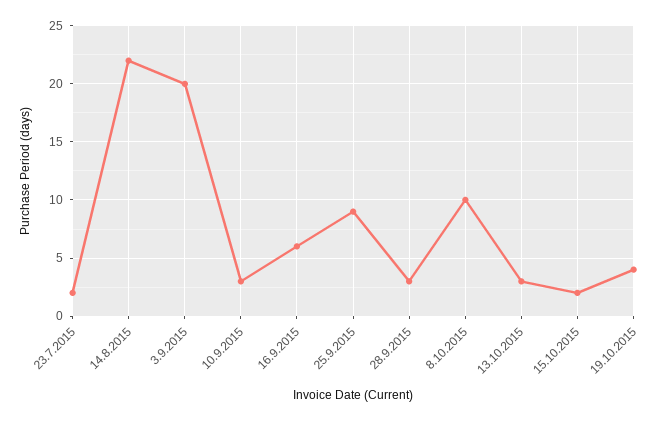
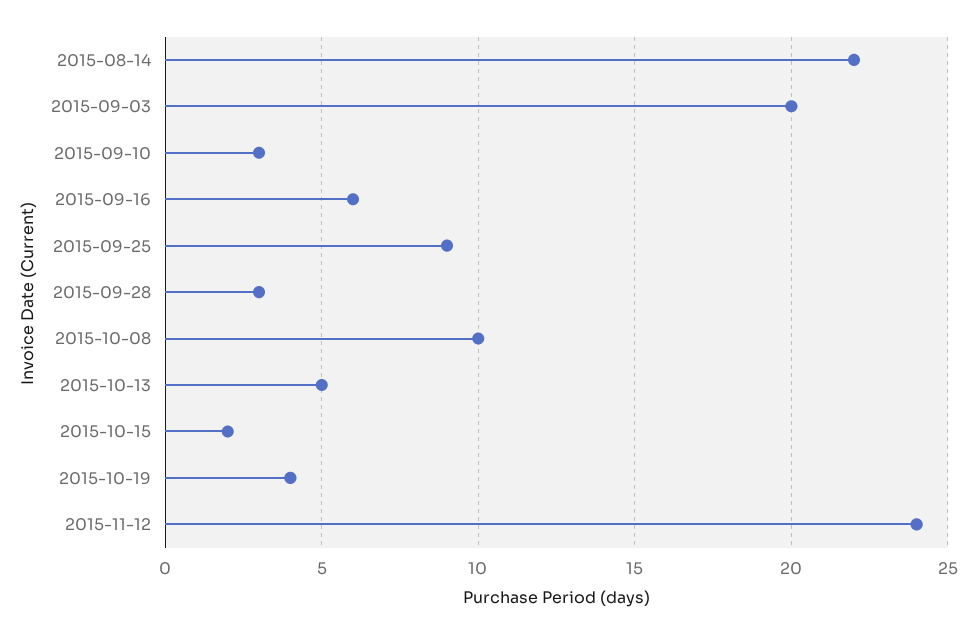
23.7.2015: 2 -> none
13.10.2015: 3 -> 5
2015-11-12: none -> 24

